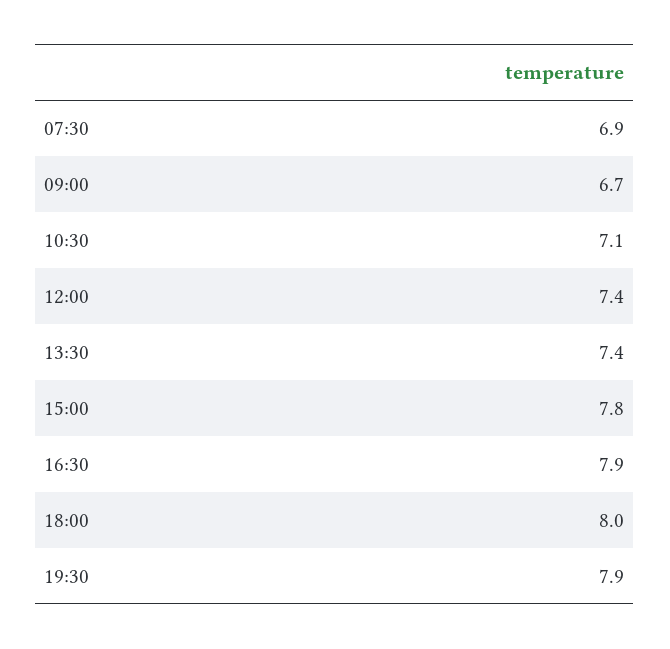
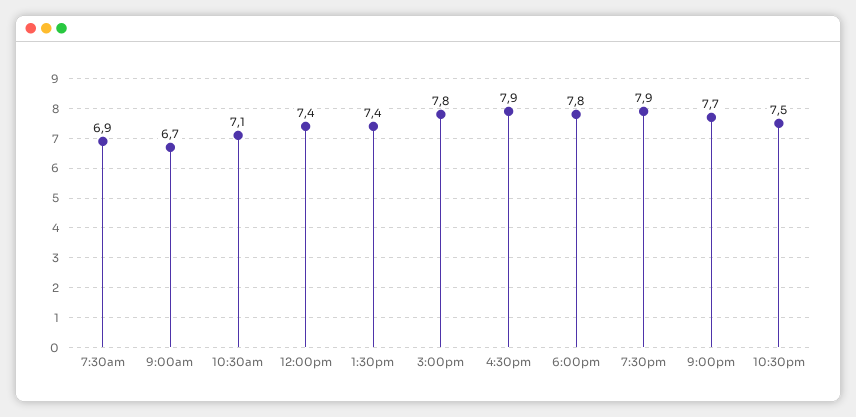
18:00: 8 -> 7.8
9:00pm: none -> 7.7
10:30pm: none -> 7.5

